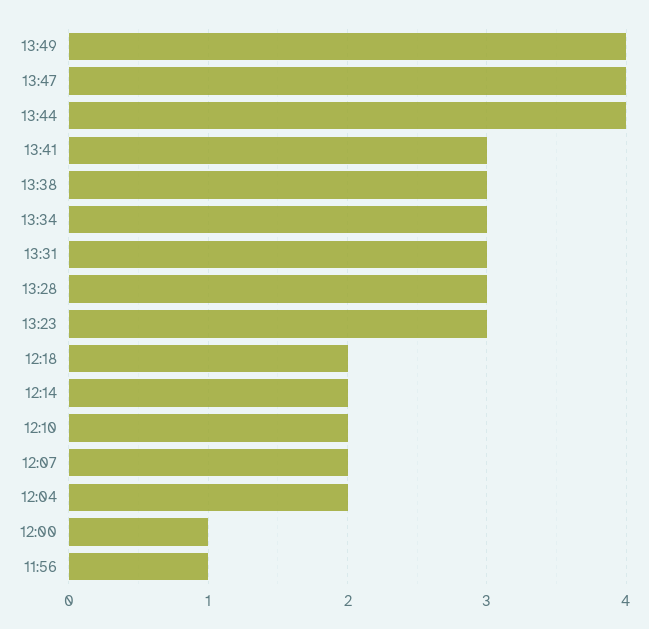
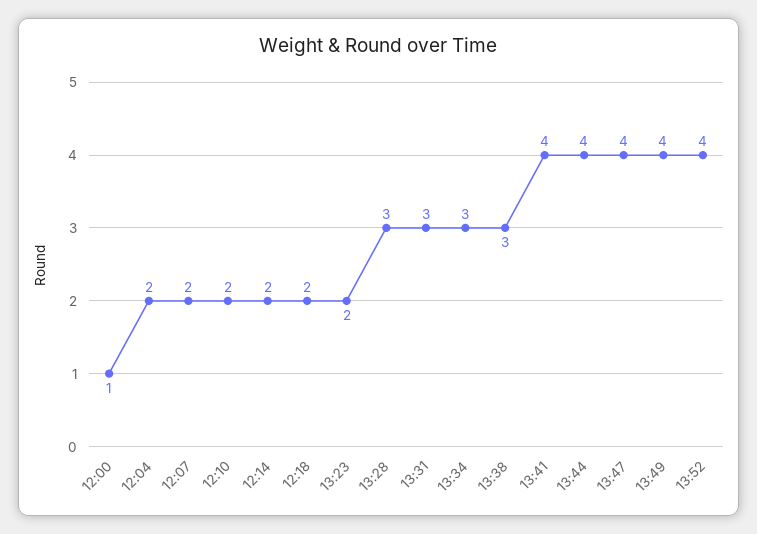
13:41: 3 -> 4
13:23: 3 -> 2
11:56: 1 -> none
13:52: none -> 4

